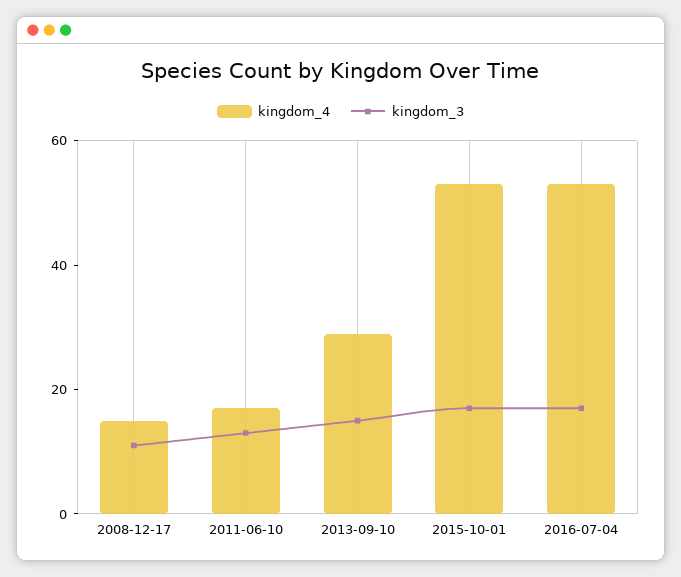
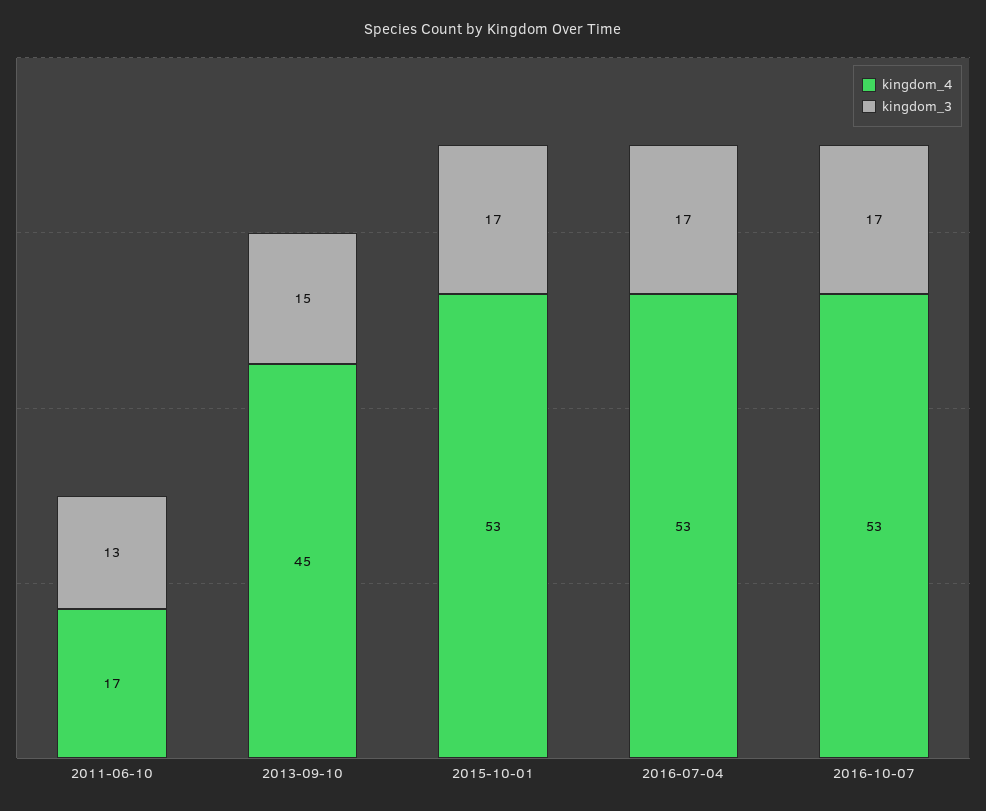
kingdom_4, 2008-12-17: 15 -> none
kingdom_3, 2008-12-17: 10 -> none
kingdom_4, 2013-09-10: 30 -> 45
kingdom_4, 2016-10-07: none -> 53
kingdom_3, 2016-10-07: none -> 17

